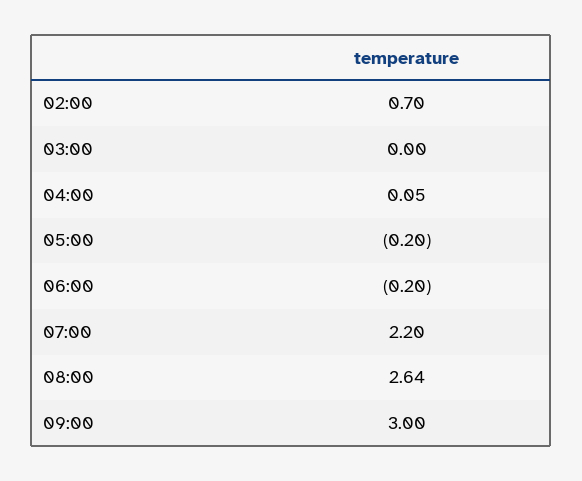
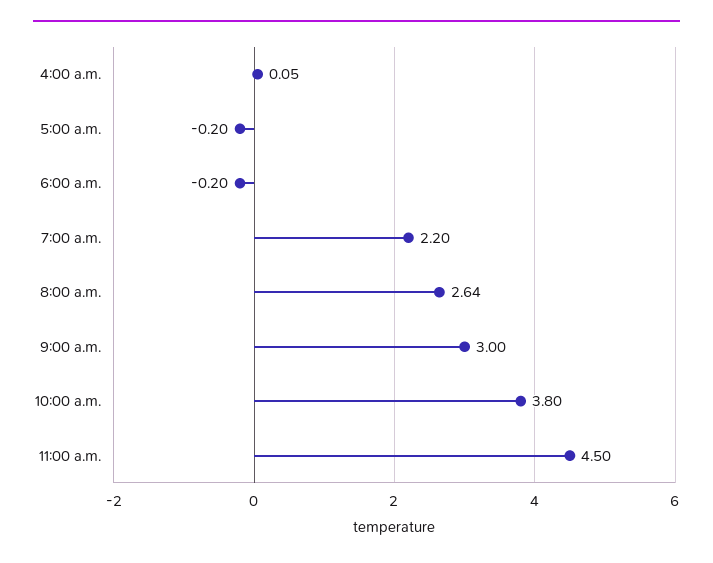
02:00: 0.7 -> none
03:00: 0 -> none
10:00 a.m.: none -> 3.8
11:00 a.m.: none -> 4.5

